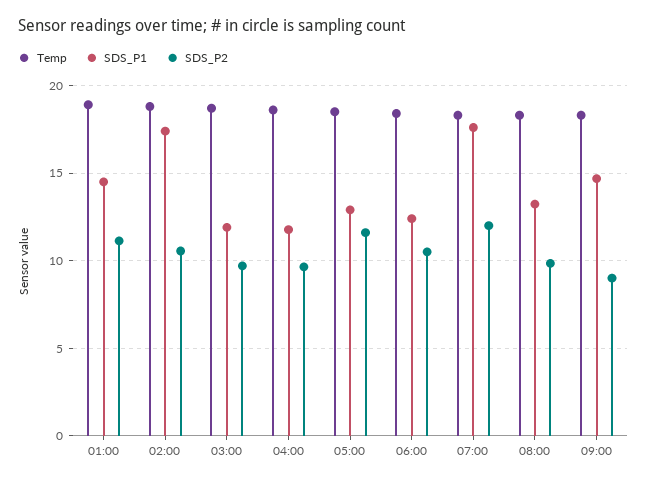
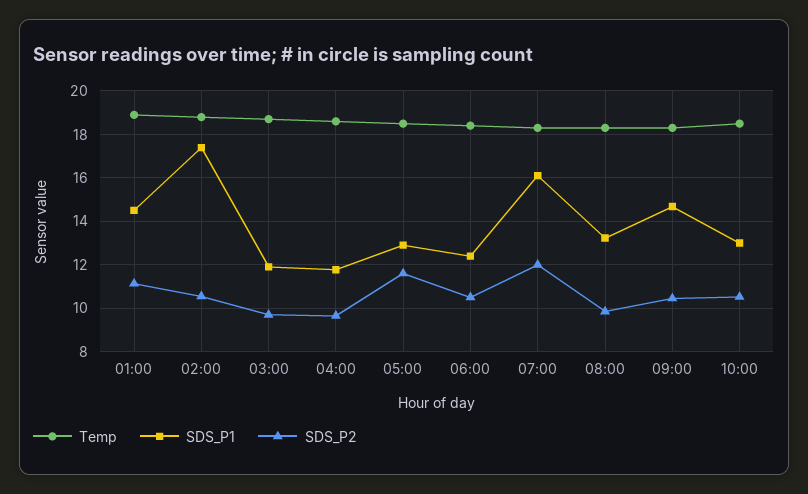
SDS_P1, 07:00: 17.5 -> 16
SDS_P2, 09:00: 9 -> 10.5
Temp, 10:00: none -> 18.5
SDS_P1, 10:00: none -> 13
SDS_P2, 10:00: none -> 10.5

